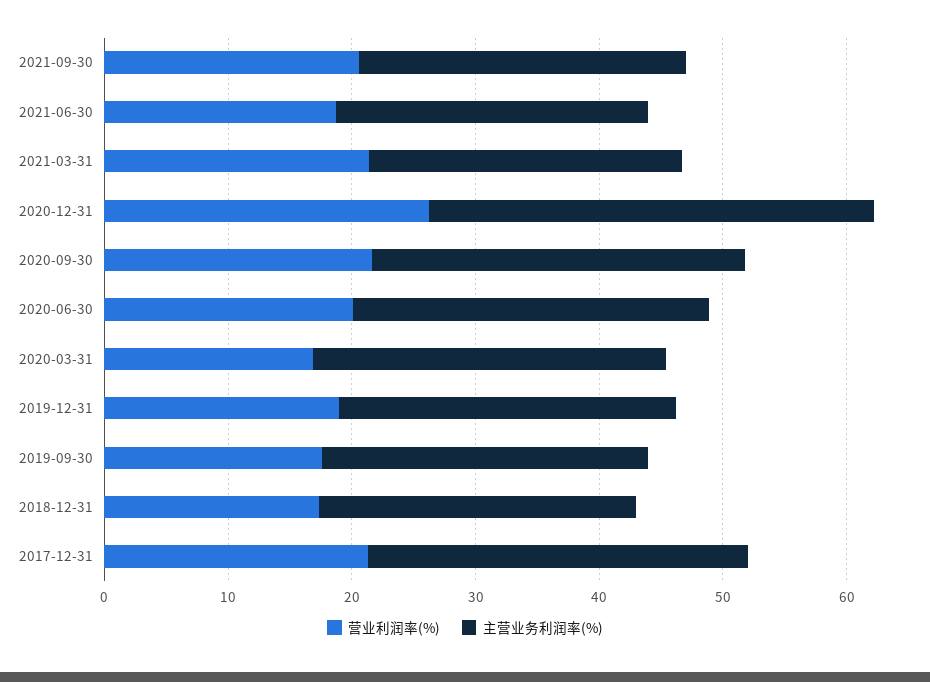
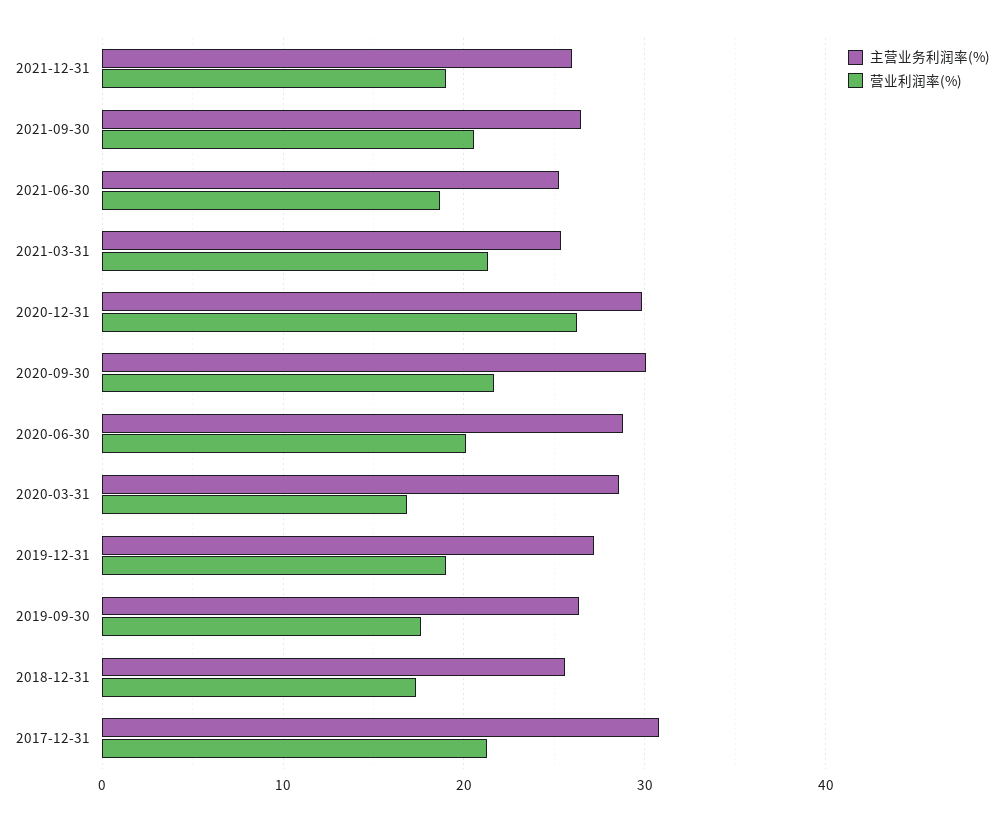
主营业务利润率(%), 2020-12-31: 36 -> 30
主营业务利润率(%), 2021-12-31: none -> 26
营业利润率(%), 2021-12-31: none -> 19

